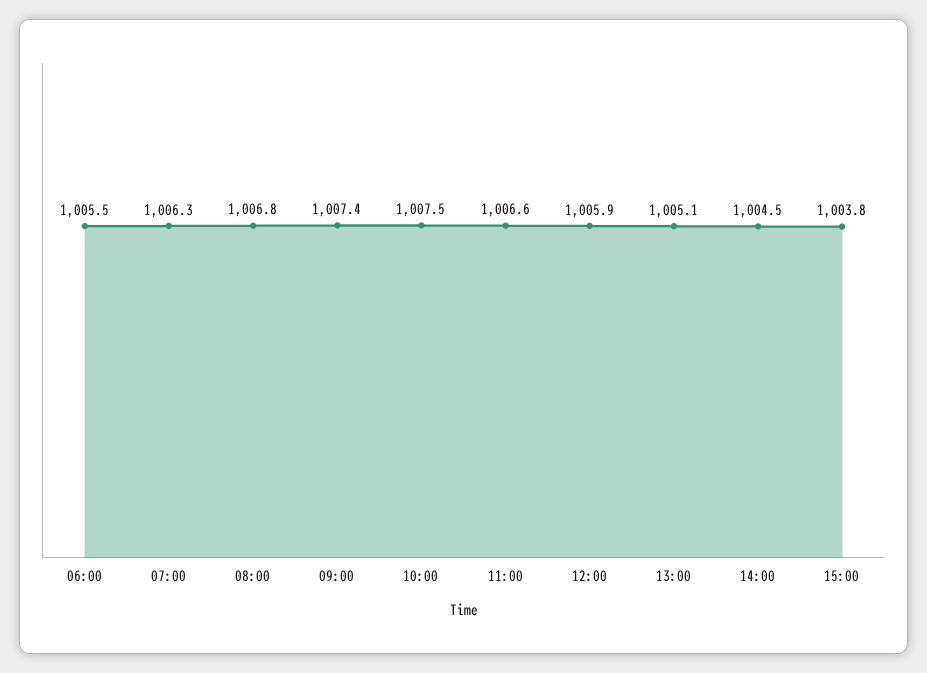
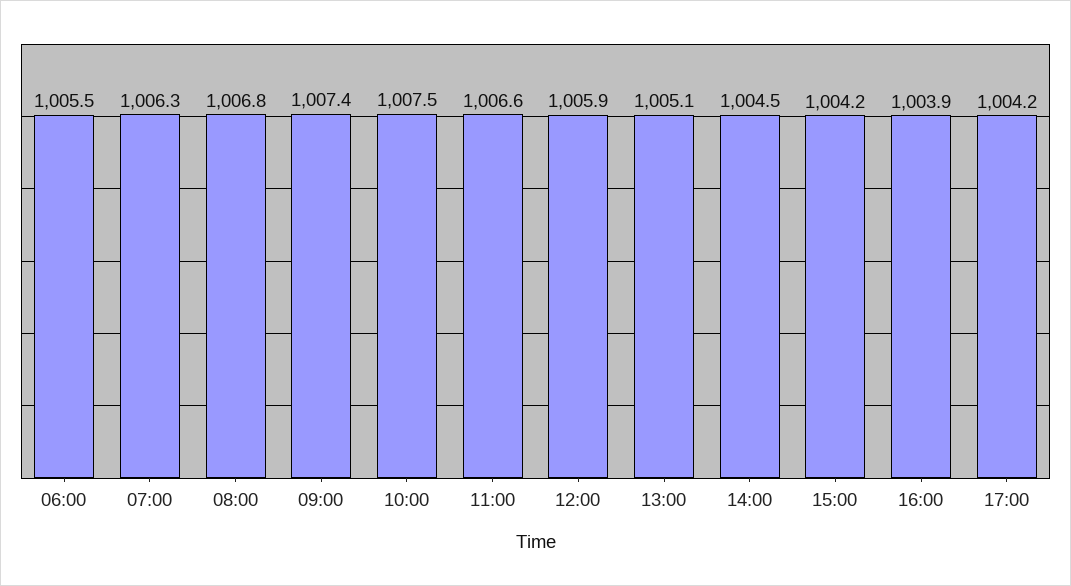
15:00: 1003.8 -> 1004.2
16:00: none -> 1003.9
17:00: none -> 1004.2

